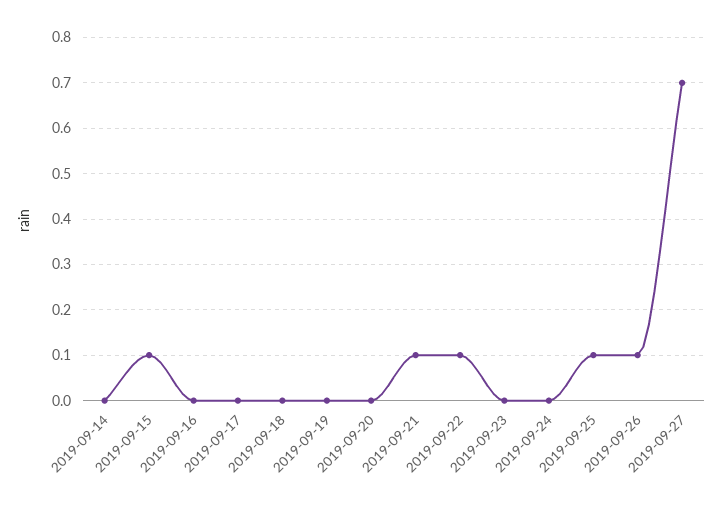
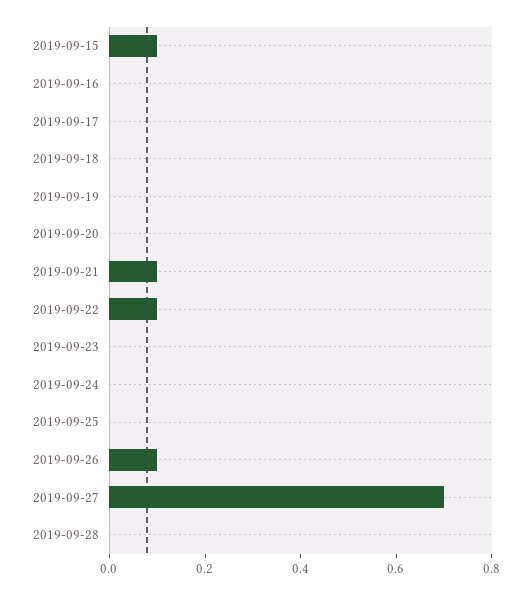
2019-09-14: 0 -> none
2019-09-25: 0.1 -> 0
2019-09-28: none -> 0

